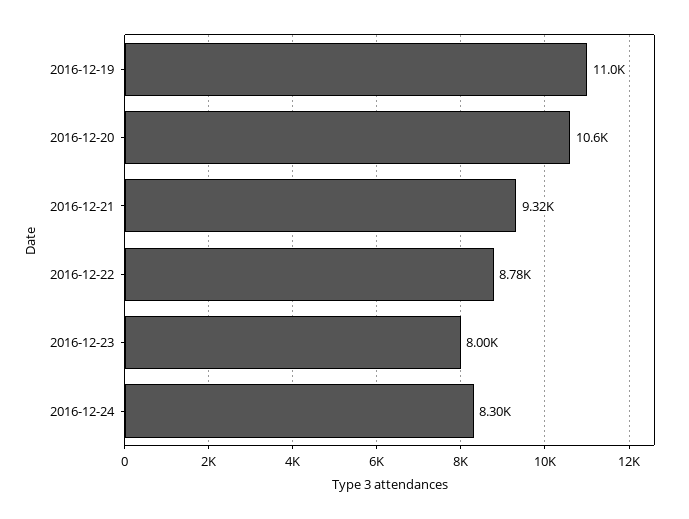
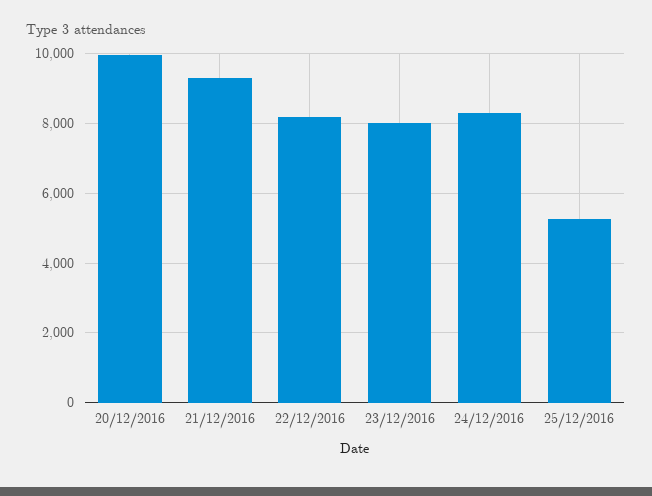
2016-12-19: 11000 -> none
2016-12-20: 10600 -> 10000
2016-12-22: 8780 -> 8200
25/12/2016: none -> 5200

